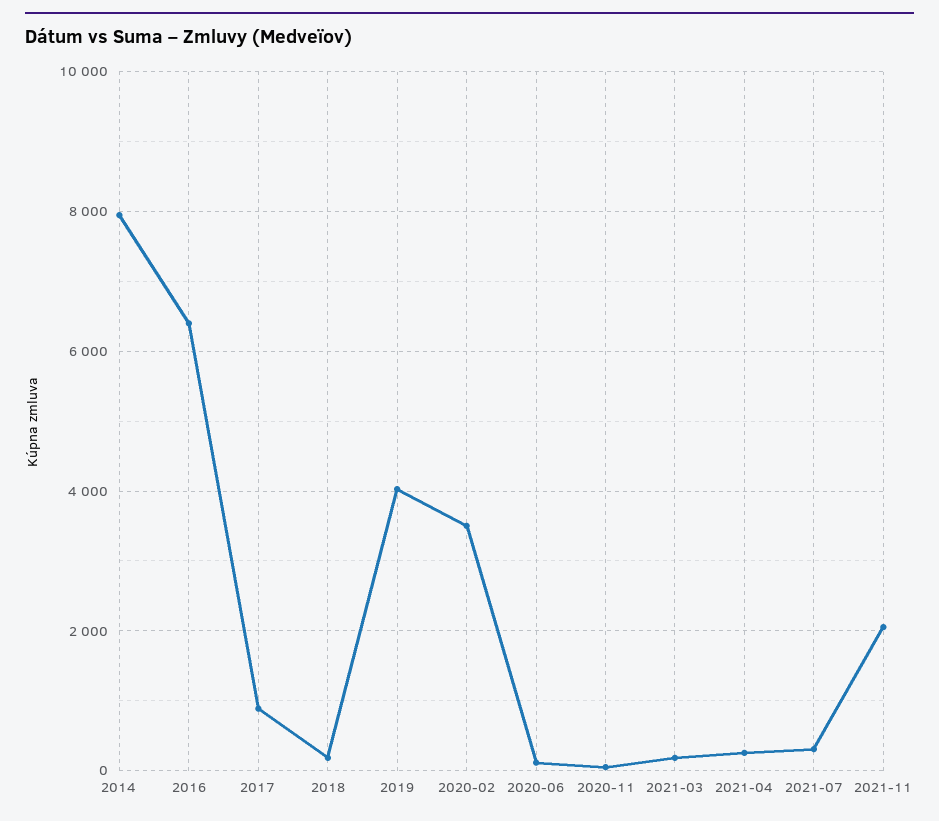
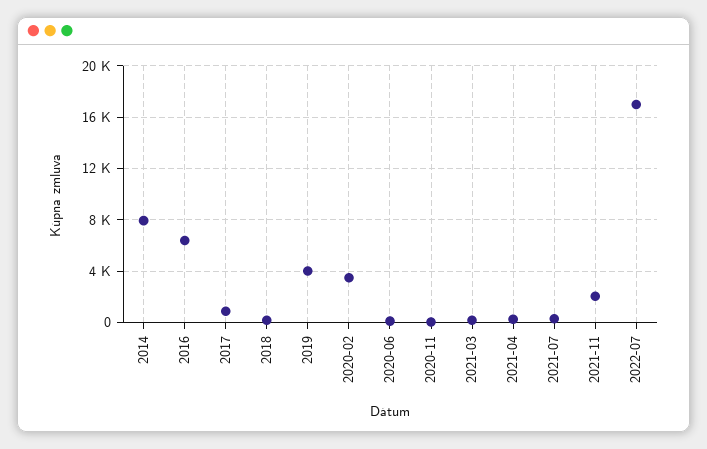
2022-07: none -> 17000

